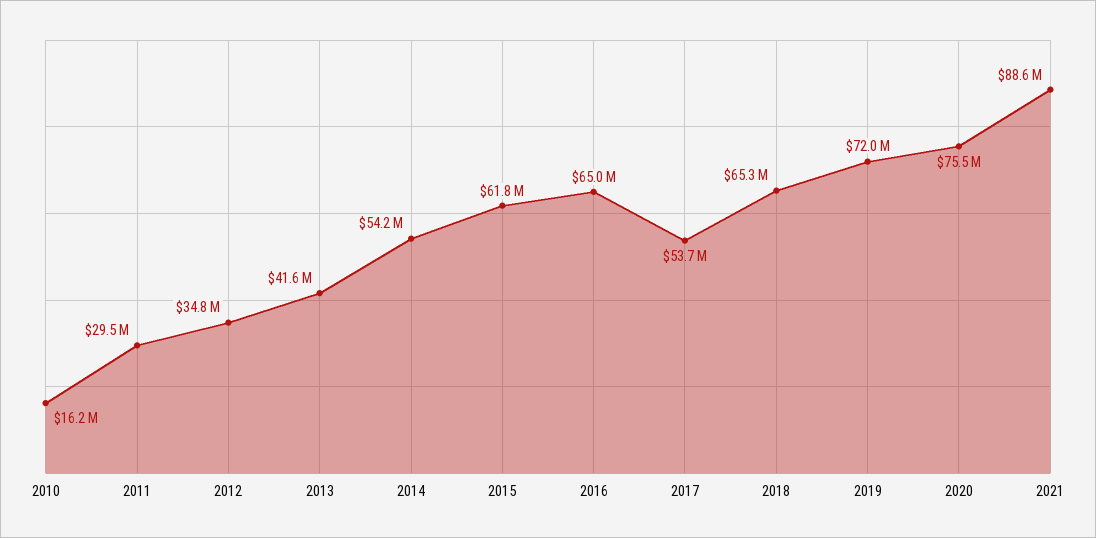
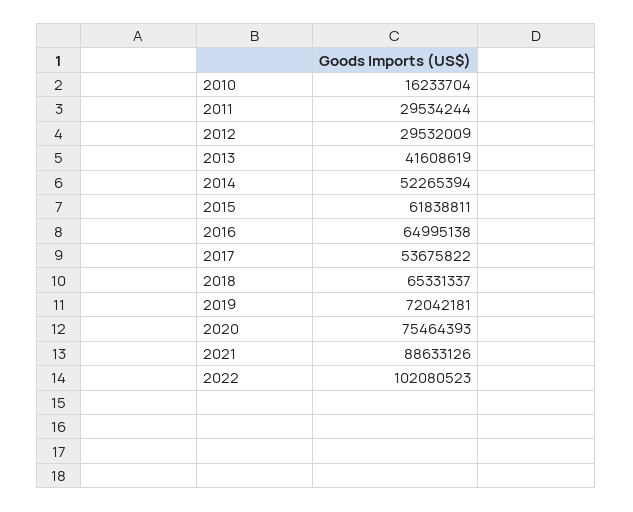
2012: 34800000 -> 29532009
2014: 54200000 -> 52265394
2022: none -> 102080523

